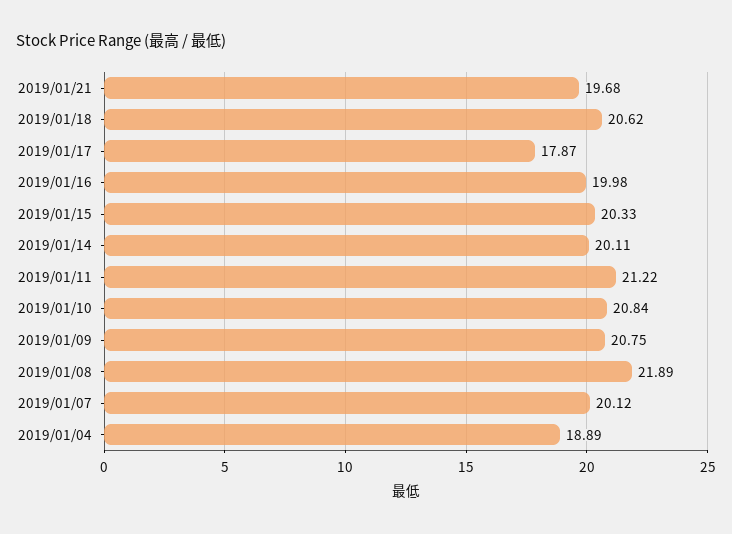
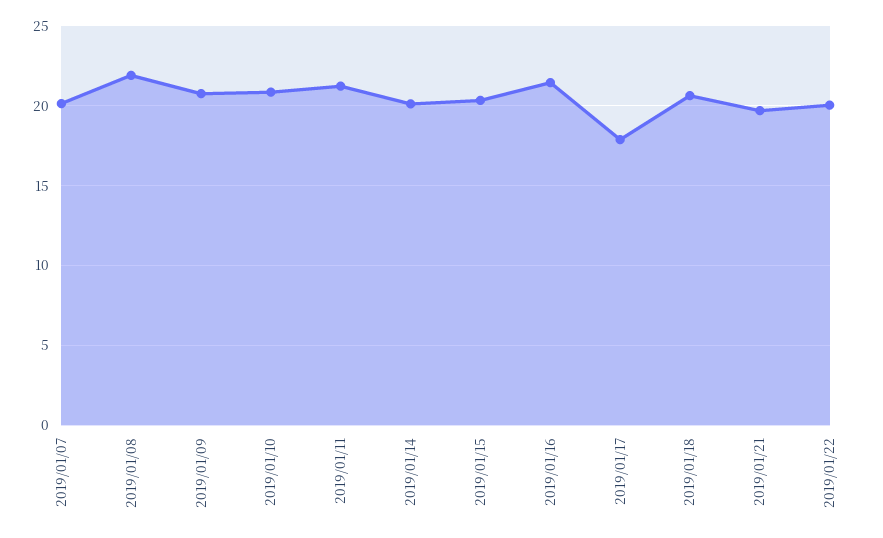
2019/01/16: 19.98 -> 21.5
2019/01/04: 18.89 -> none
2019/01/22: none -> 20

